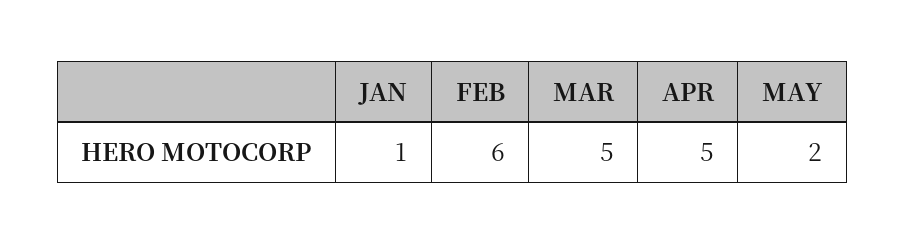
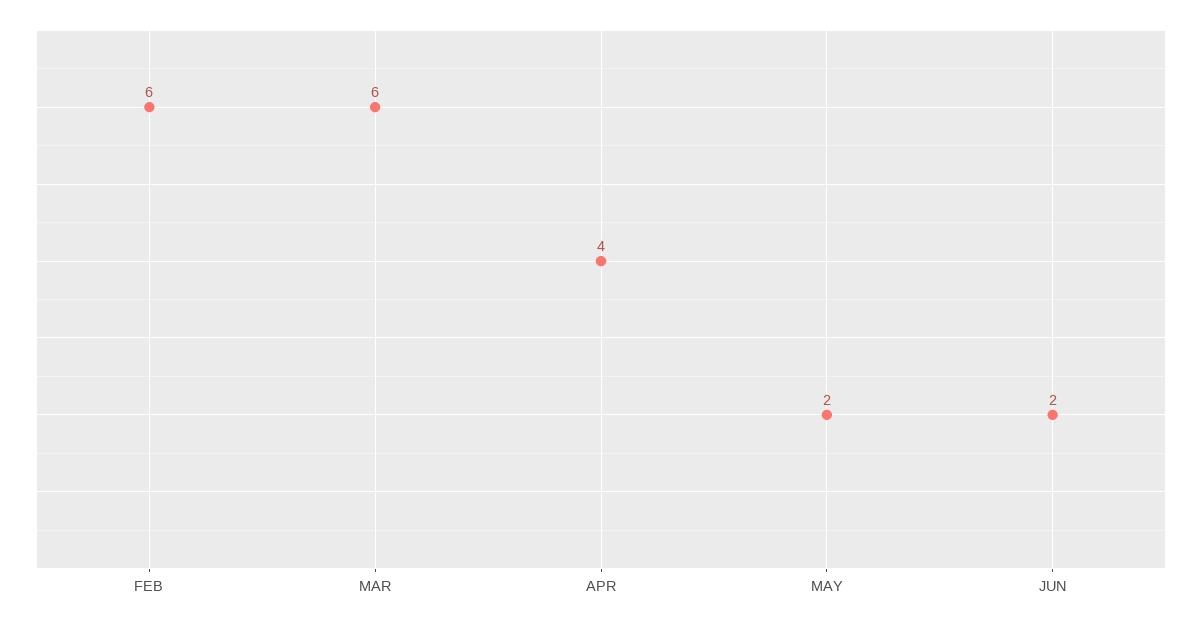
JAN: 1 -> none
MAR: 5 -> 6
APR: 5 -> 4
JUN: none -> 2

